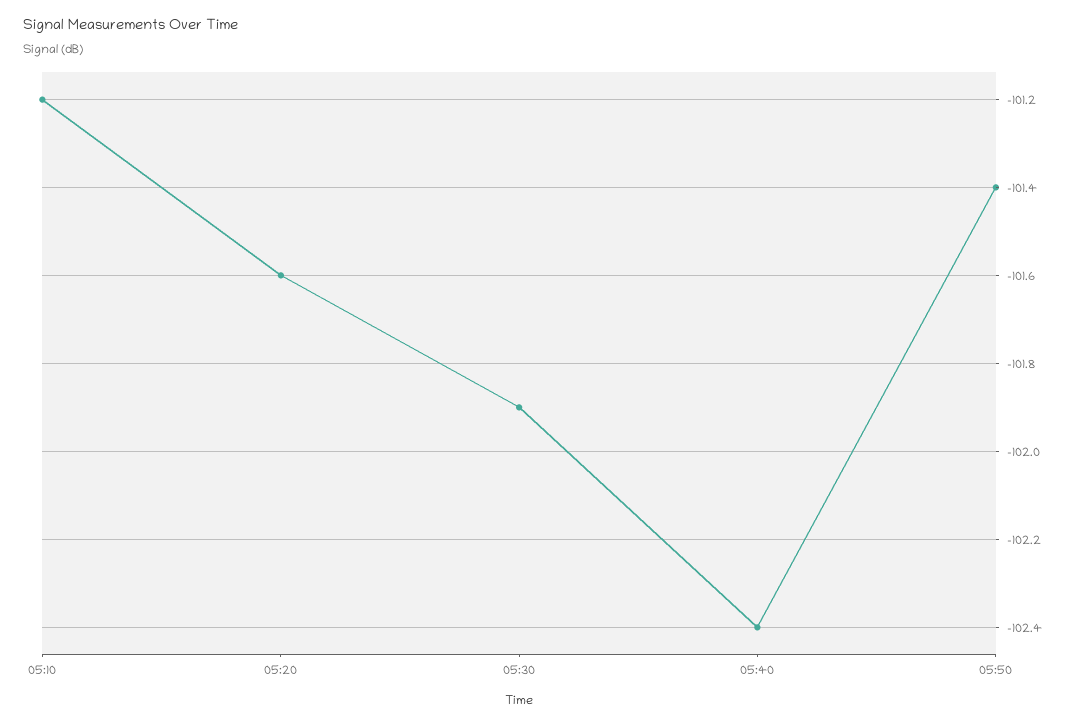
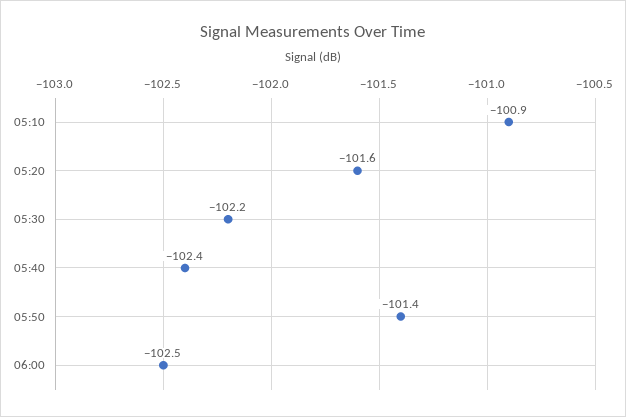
05:10: -101.2 -> -100.9
05:30: -101.9 -> -102.2
06:00: none -> -102.5

